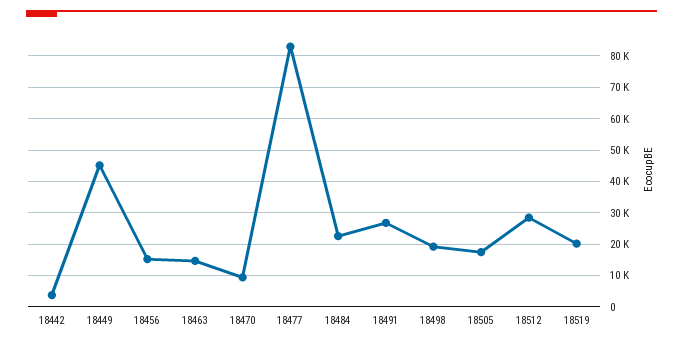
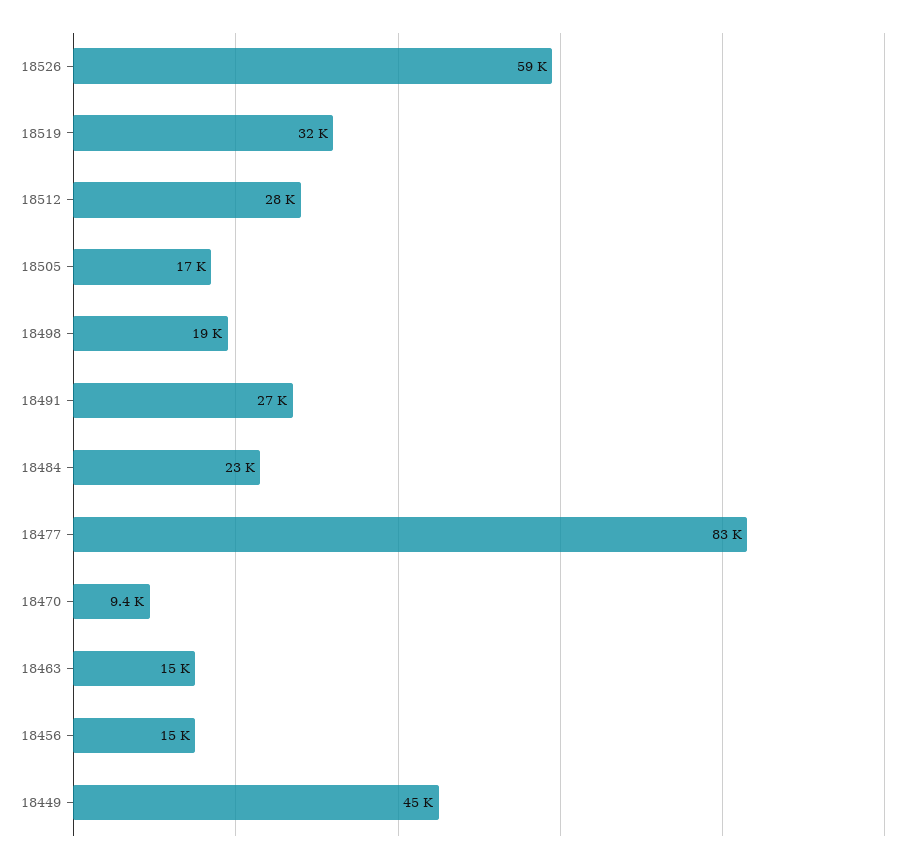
18442: 4000 -> none
18519: 20000 -> 32000
18526: none -> 59000

